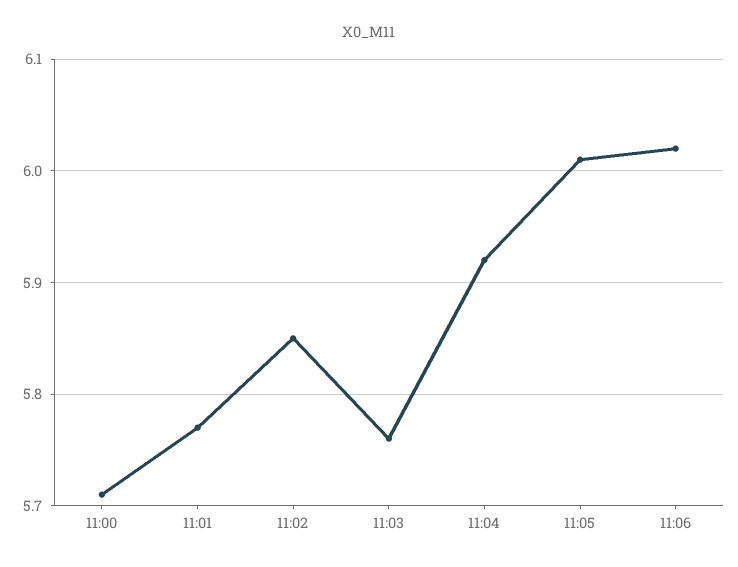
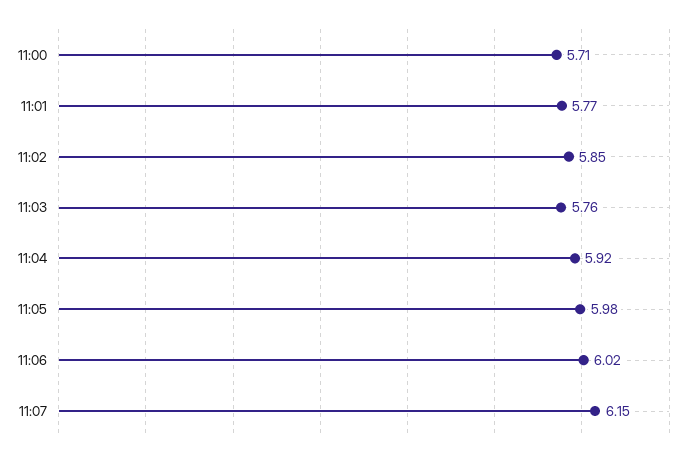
11:05: 6.01 -> 5.98
11:07: none -> 6.15

